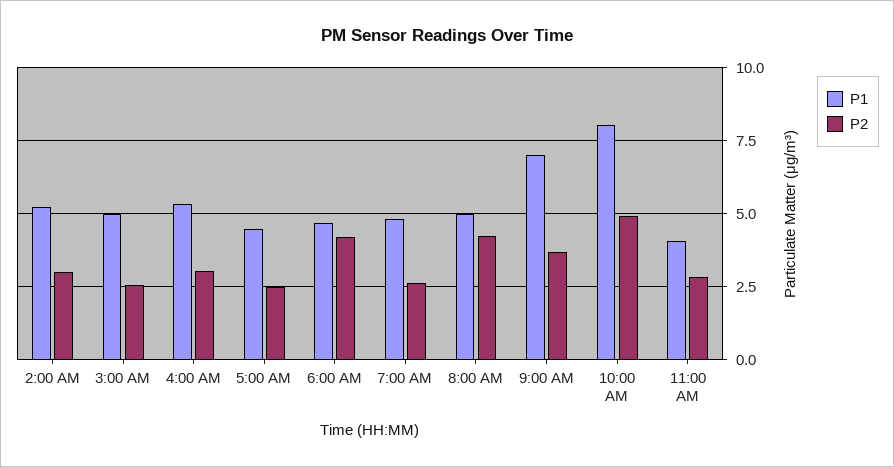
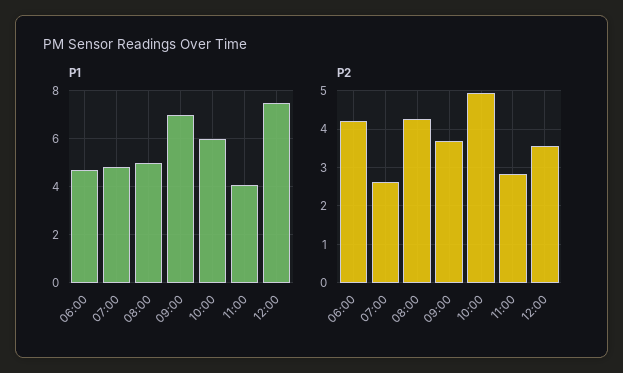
P1, 2:00 AM: 5.25 -> none
P2, 2:00 AM: 3 -> none
P1, 3:00 AM: 5 -> none
P2, 3:00 AM: 2.5 -> none
P1, 4:00 AM: 5.25 -> none
P2, 4:00 AM: 3 -> none
P1, 5:00 AM: 4.5 -> none
P2, 5:00 AM: 2.5 -> none
P1, 10:00 AM: 8 -> 6
P1, 12:00: none -> 7.5
P2, 12:00: none -> 3.6

